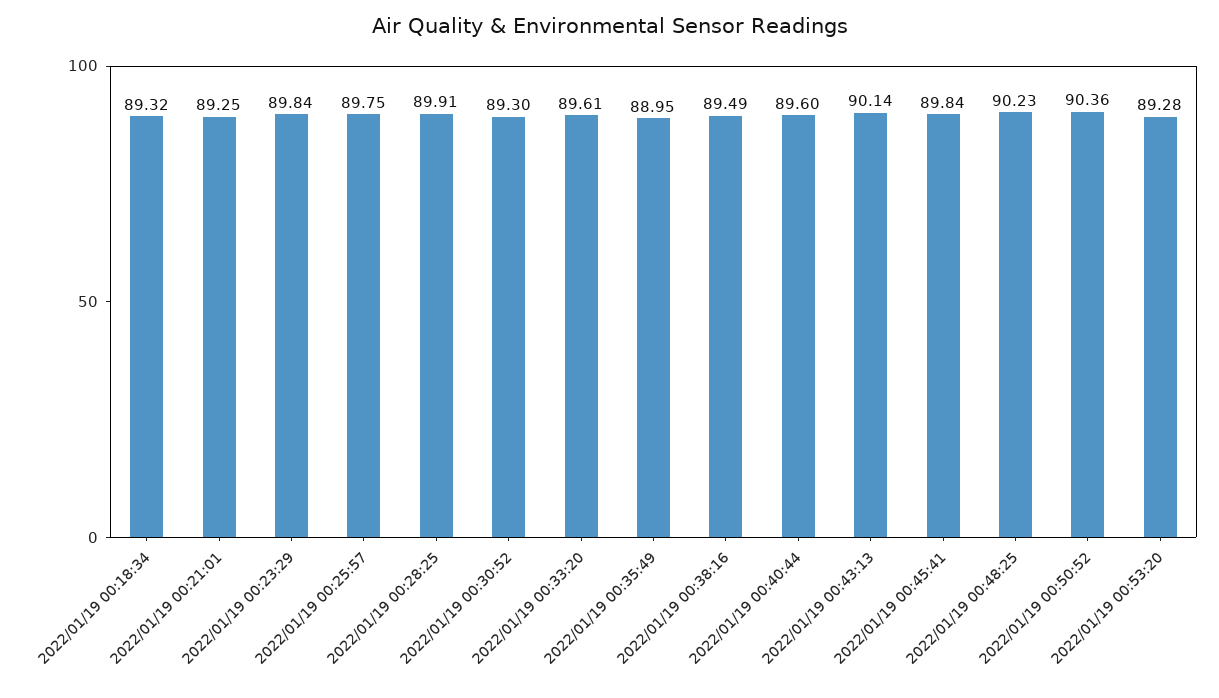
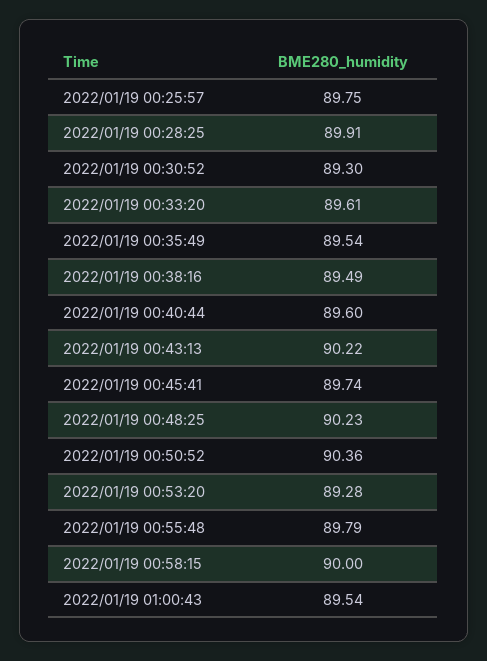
2022/01/19 00:18:34: 89.32 -> none
2022/01/19 00:21:01: 89.25 -> none
2022/01/19 00:23:29: 89.84 -> none
2022/01/19 00:35:49: 88.95 -> 89.54
2022/01/19 00:43:13: 90.14 -> 90.22
2022/01/19 00:45:41: 89.84 -> 89.74
2022/01/19 00:55:48: none -> 89.79
2022/01/19 00:58:15: none -> 90
2022/01/19 01:00:43: none -> 89.54

